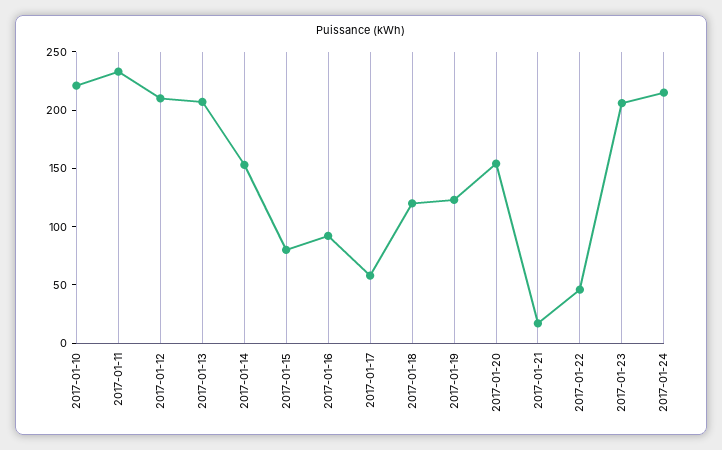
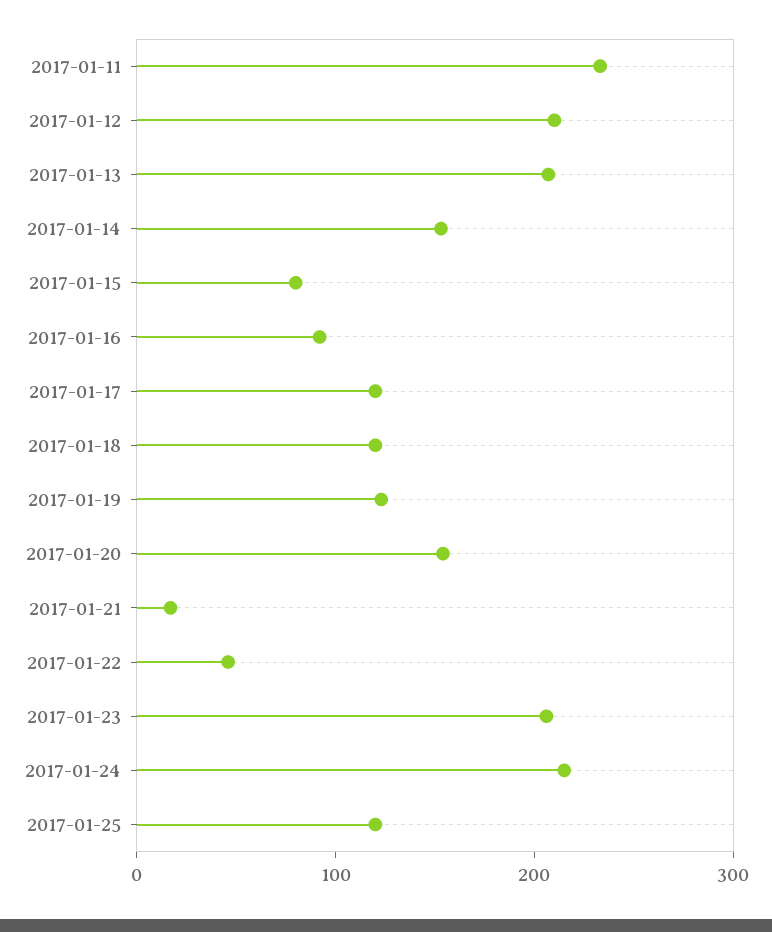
2017-01-10: 220 -> none
2017-01-17: 60 -> 120
2017-01-25: none -> 120

